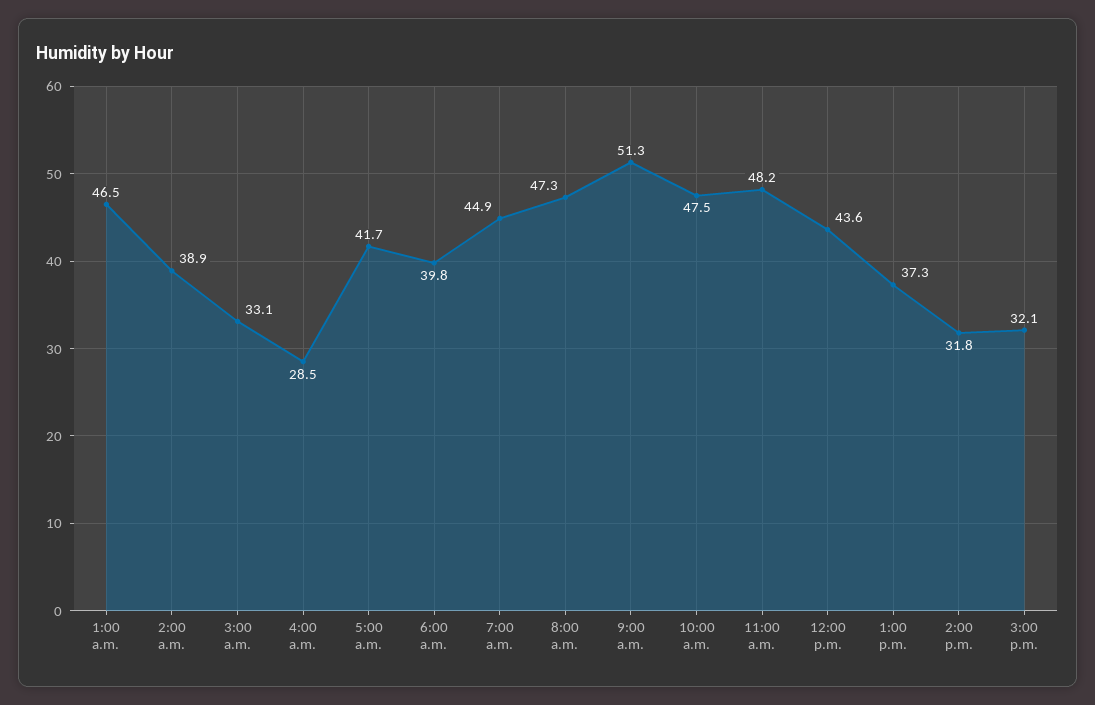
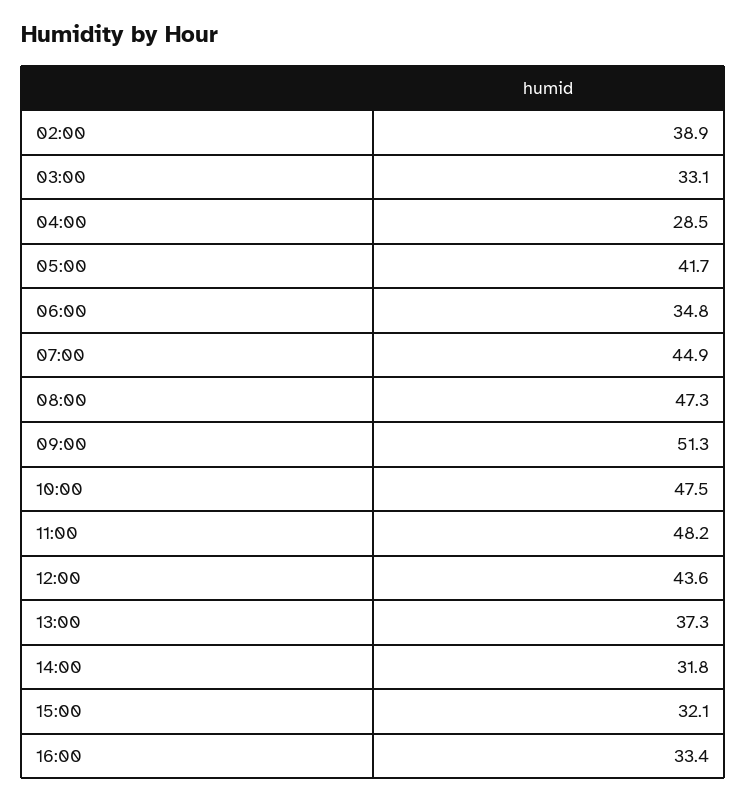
1:00 a.m.: 46.5 -> none
6:00 a.m.: 39.8 -> 34.8
16:00: none -> 33.4

